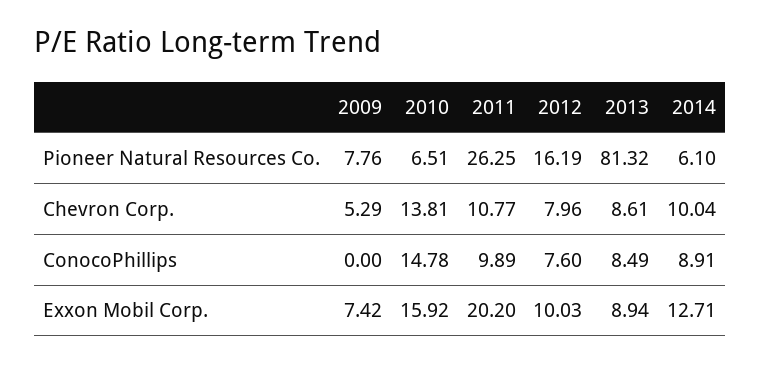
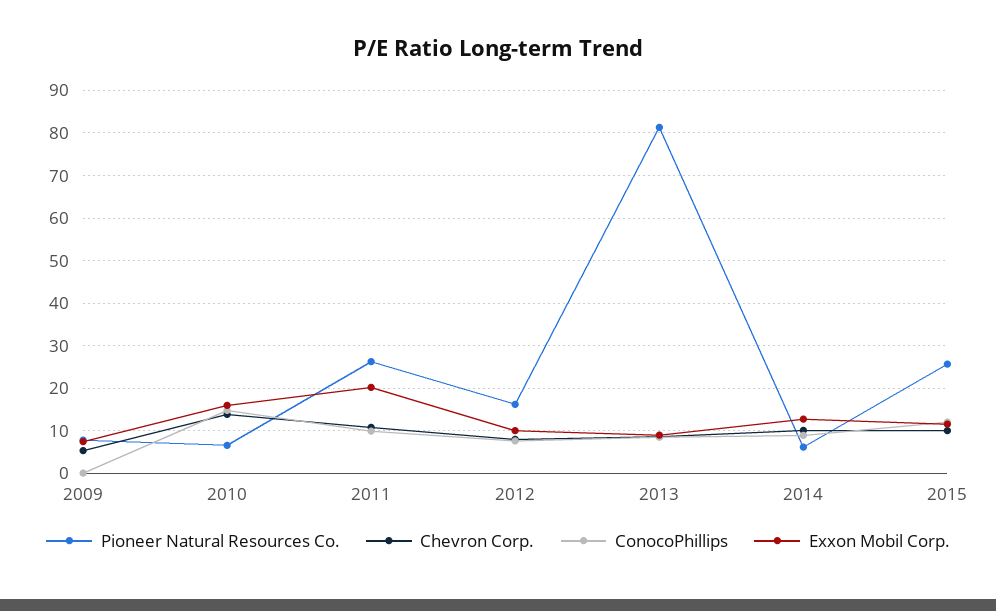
Pioneer Natural Resources Co., 2015: none -> 26
Chevron Corp., 2015: none -> 10
ConocoPhillips, 2015: none -> 12
Exxon Mobil Corp., 2015: none -> 12

